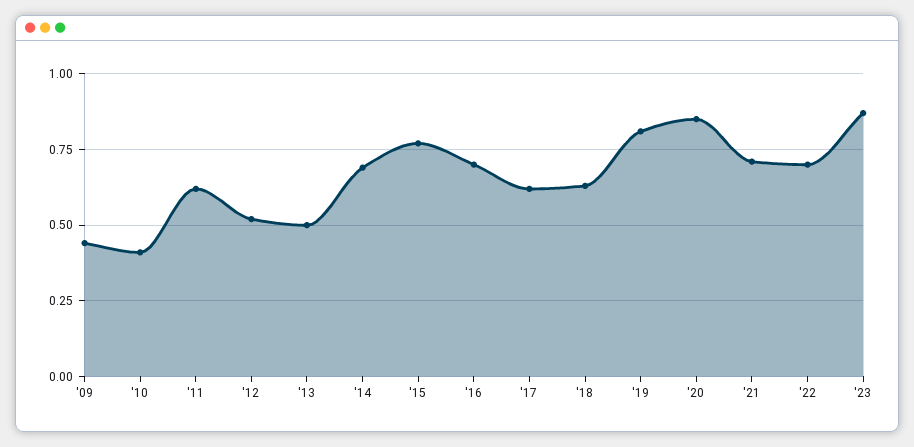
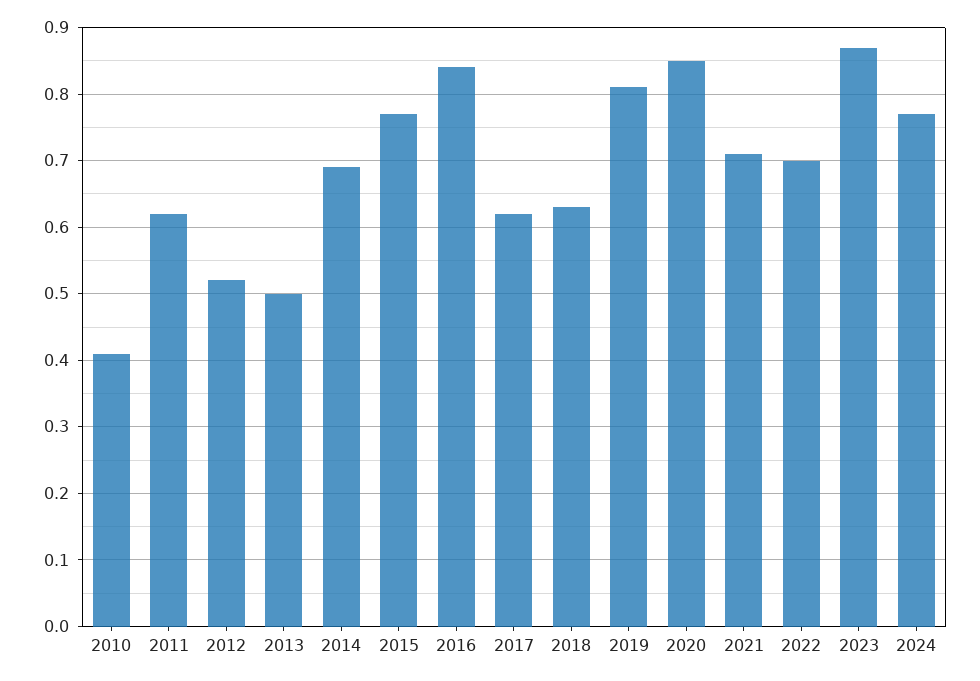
'09: 0.45 -> none
'16: 0.7 -> 0.84
2024: none -> 0.77

